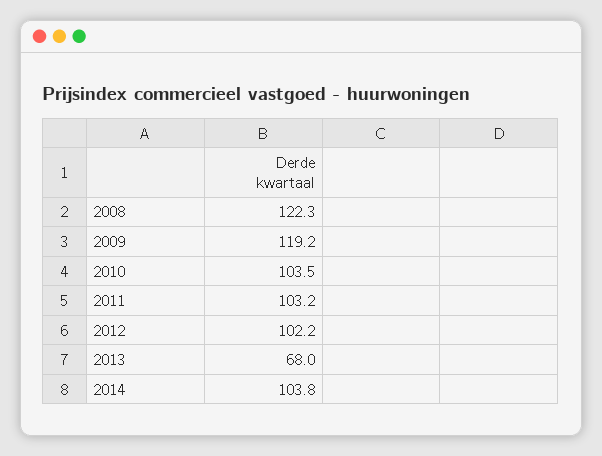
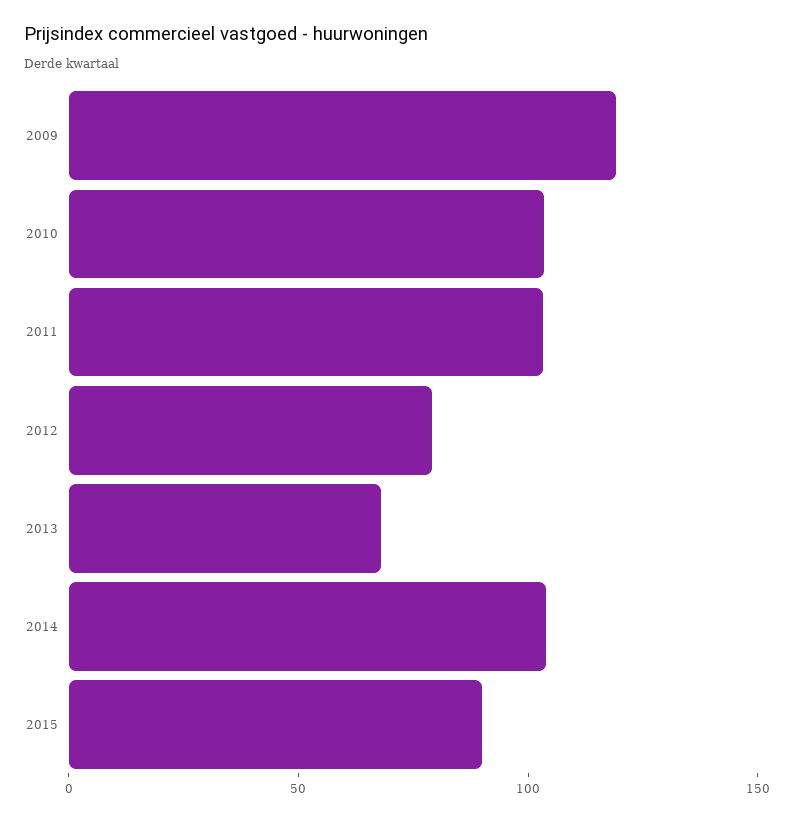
2008: 122.3 -> none
2012: 102.2 -> 80
2015: none -> 90

